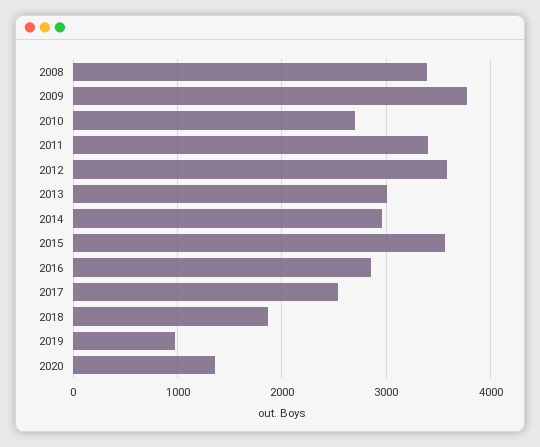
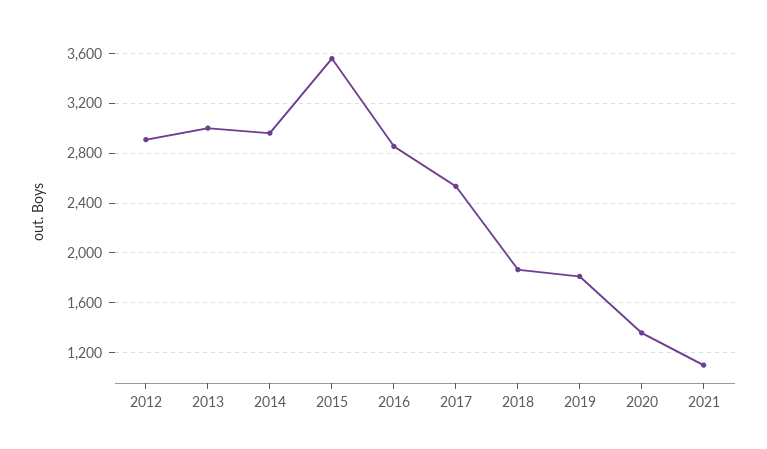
2008: 3400 -> none
2009: 3800 -> none
2010: 2700 -> none
2011: 3400 -> none
2012: 3600 -> 2900
2019: 1000 -> 1800
2021: none -> 1100

